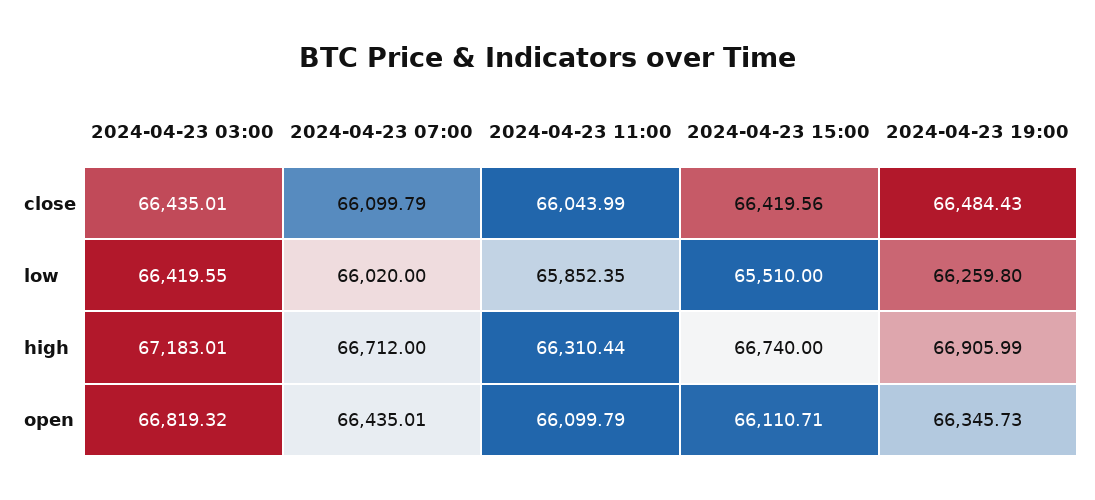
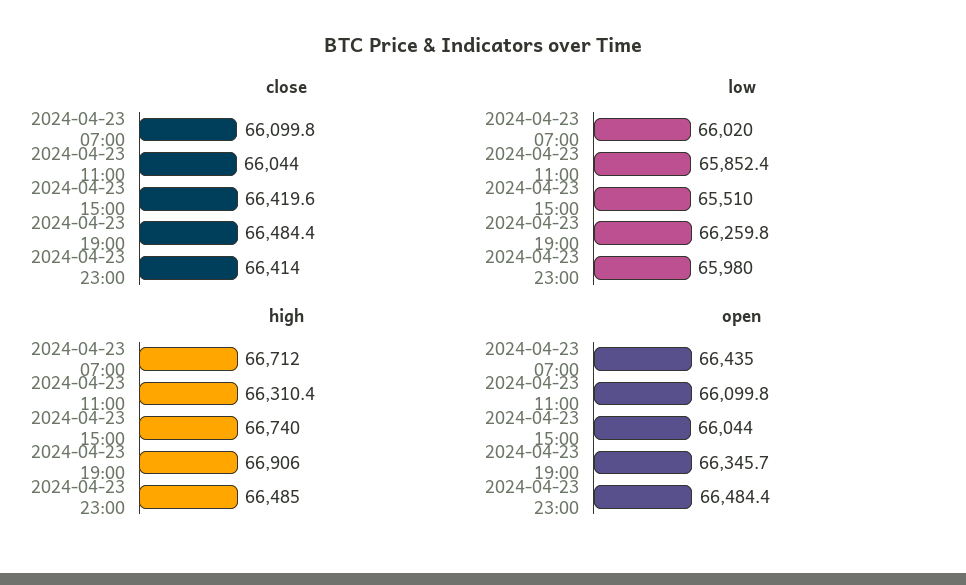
close, 2024-04-23 03:00: 66435.01 -> none
low, 2024-04-23 03:00: 66419.55 -> none
high, 2024-04-23 03:00: 67183.01 -> none
open, 2024-04-23 03:00: 66819.32 -> none
open, 2024-04-23 15:00: 66110.71 -> 66044
close, 2024-04-23 23:00: none -> 66414
low, 2024-04-23 23:00: none -> 65980
high, 2024-04-23 23:00: none -> 66485
open, 2024-04-23 23:00: none -> 66484.4

